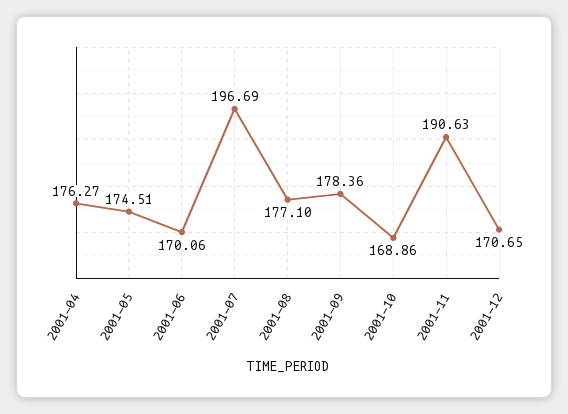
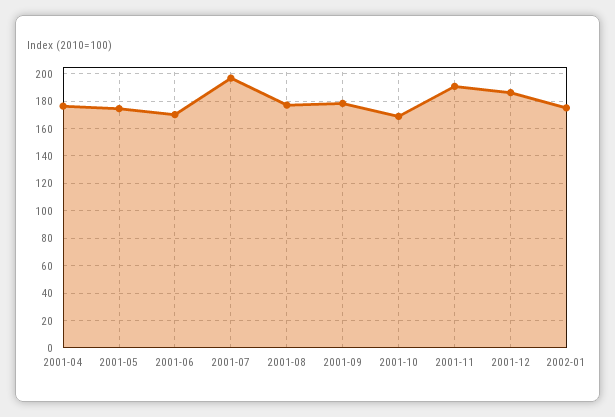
2001-12: 170.65 -> 185
2002-01: none -> 175

